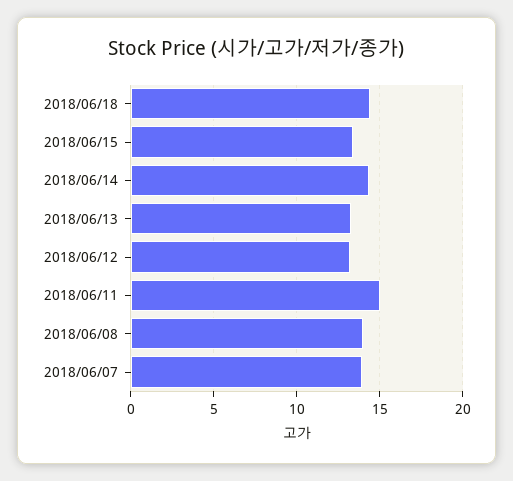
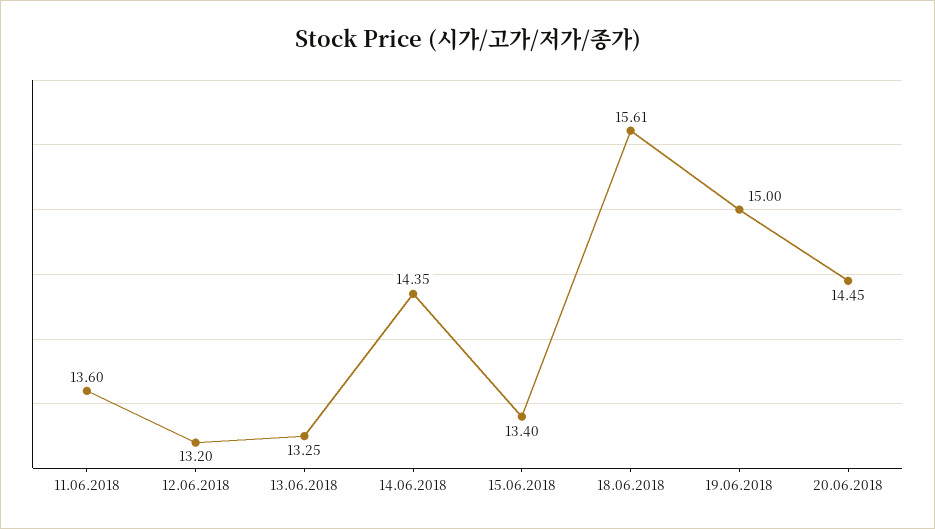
2018/06/18: 14.5 -> 15.61
2018/06/11: 15 -> 13.6
2018/06/08: 14 -> none
2018/06/07: 14 -> none
19.06.2018: none -> 15
20.06.2018: none -> 14.45

